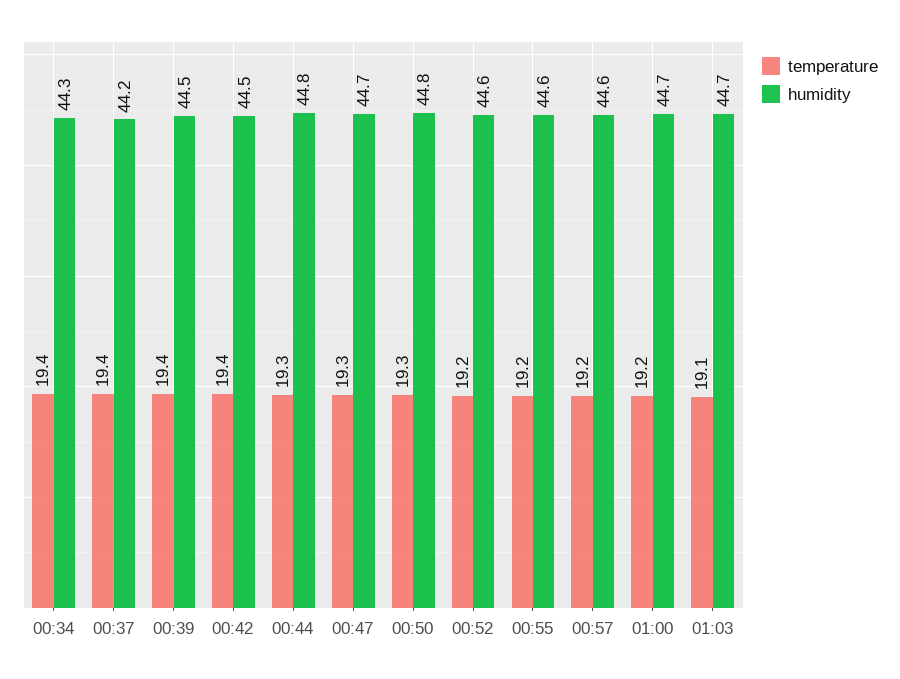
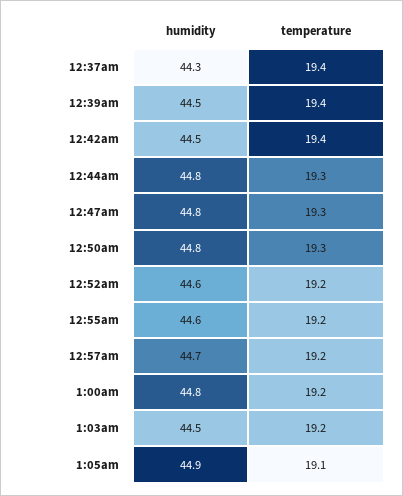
temperature, 00:34: 19.4 -> none
humidity, 00:34: 44.3 -> none
humidity, 00:37: 44.2 -> 44.3
humidity, 00:47: 44.7 -> 44.8
humidity, 00:57: 44.6 -> 44.7
humidity, 01:00: 44.7 -> 44.8
temperature, 01:03: 19.1 -> 19.2
humidity, 01:03: 44.7 -> 44.5
humidity, 1:05am: none -> 44.9
temperature, 1:05am: none -> 19.1

